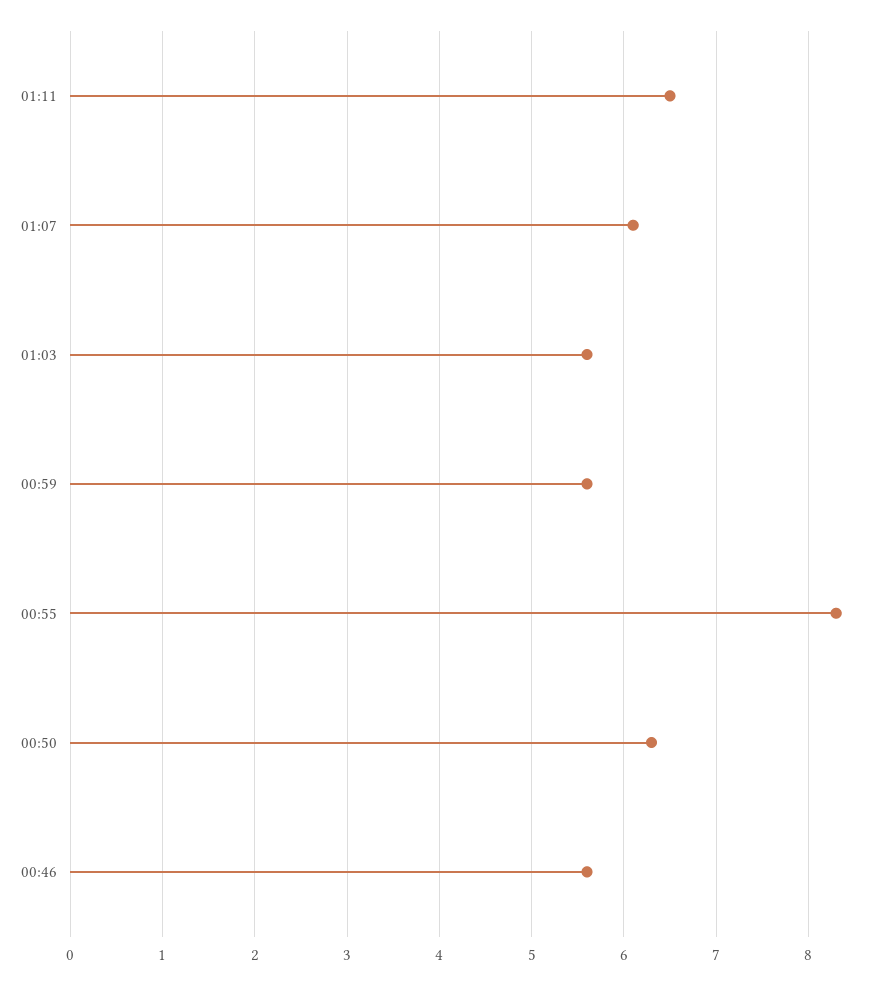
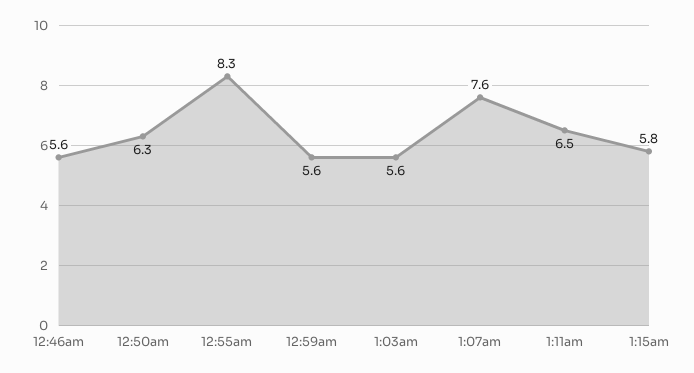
01:07: 6.1 -> 7.6
1:15am: none -> 5.8

